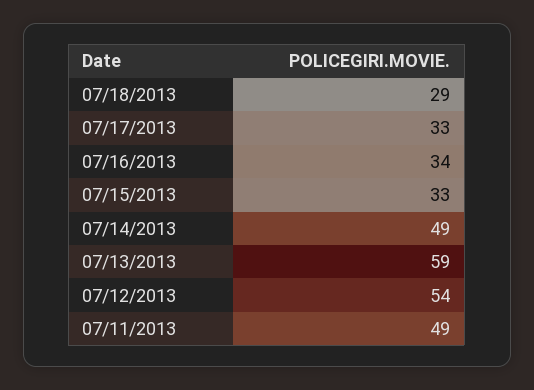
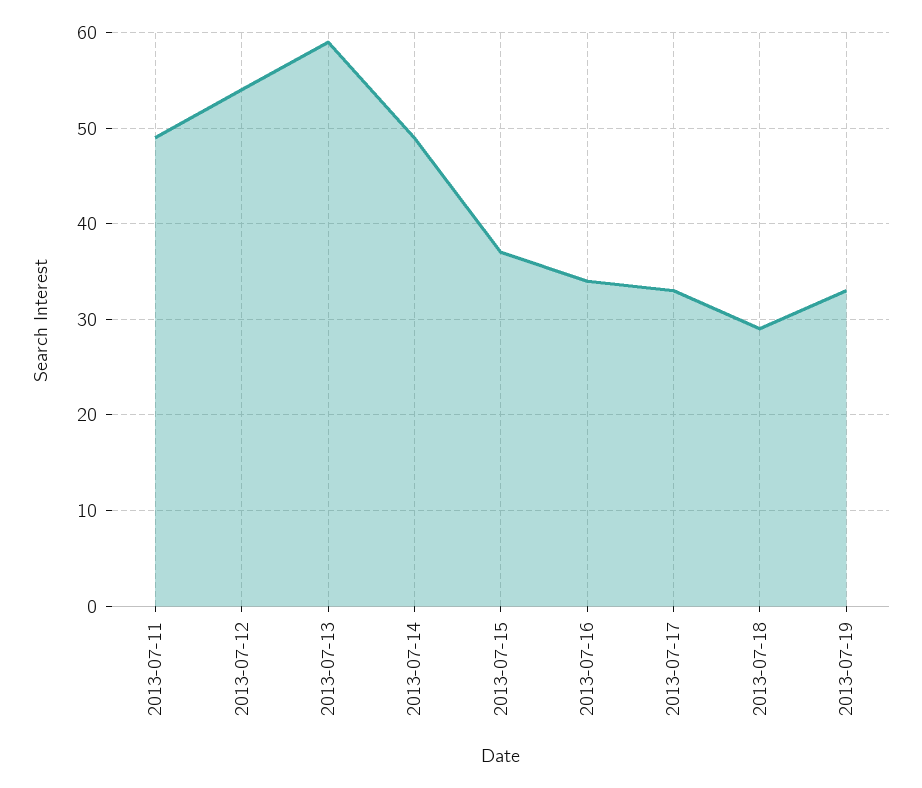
07/15/2013: 33 -> 37
2013-07-19: none -> 33

